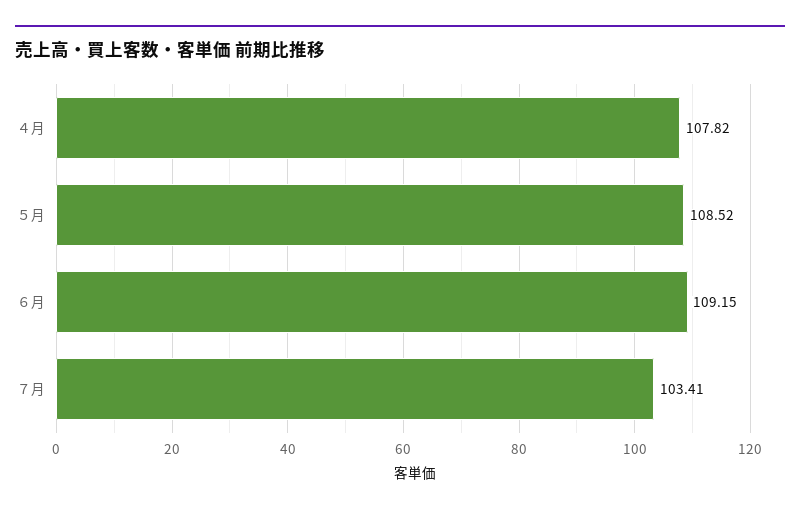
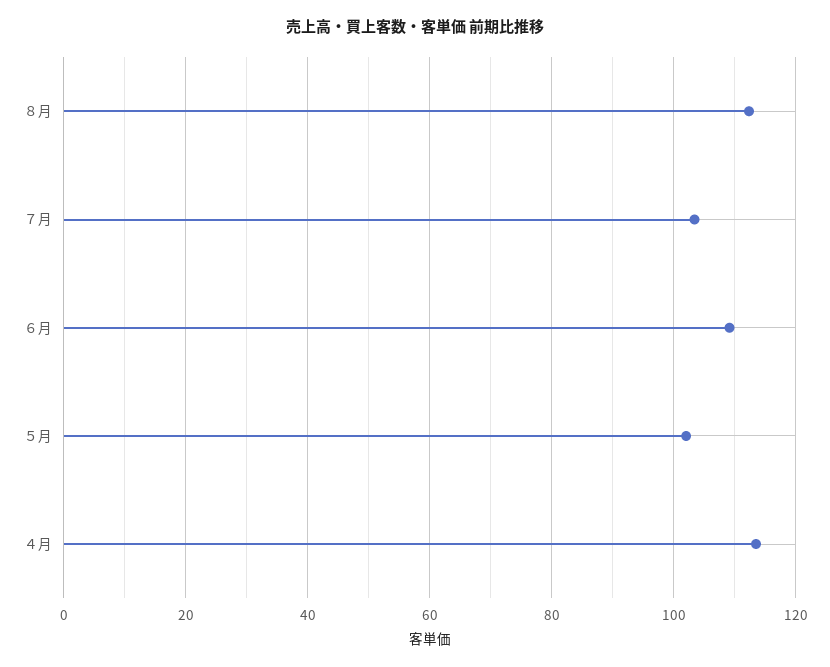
４月: 107.82 -> 114
５月: 108.52 -> 102
８月: none -> 112

